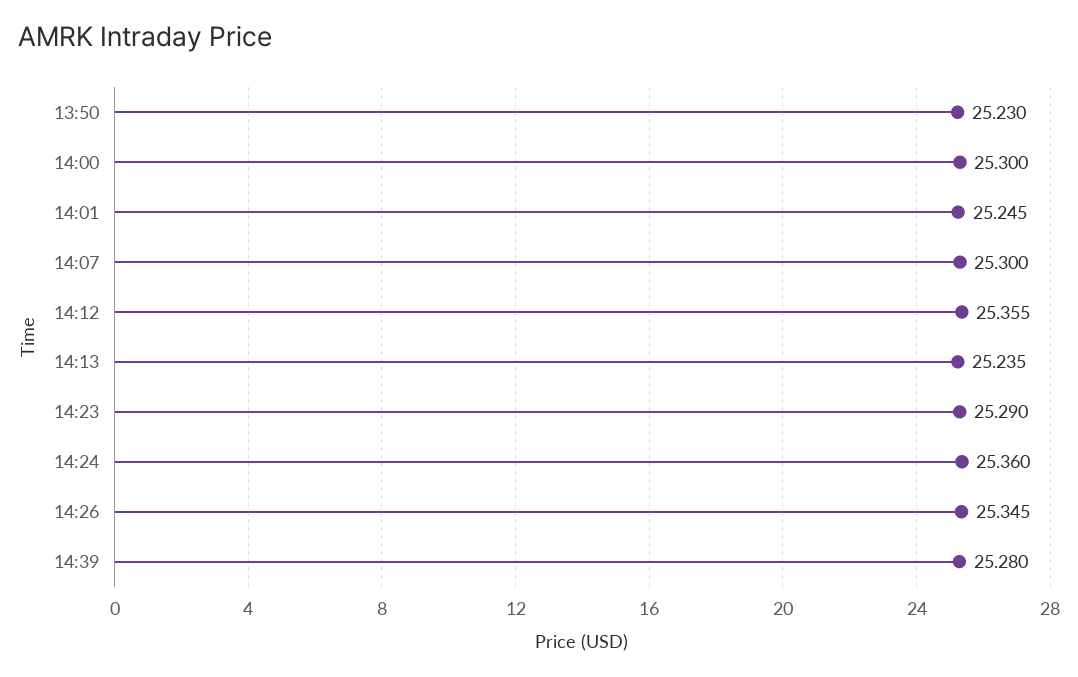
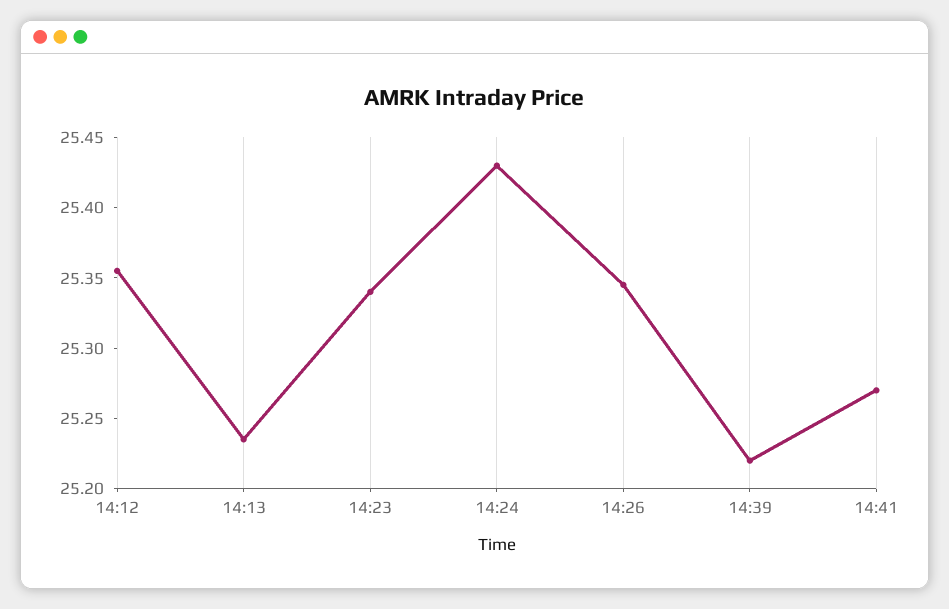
13:50: 25.23 -> none
14:00: 25.3 -> none
14:01: 25.245 -> none
14:07: 25.3 -> none
14:23: 25.29 -> 25.34
14:24: 25.36 -> 25.43
14:39: 25.28 -> 25.22
14:41: none -> 25.27

